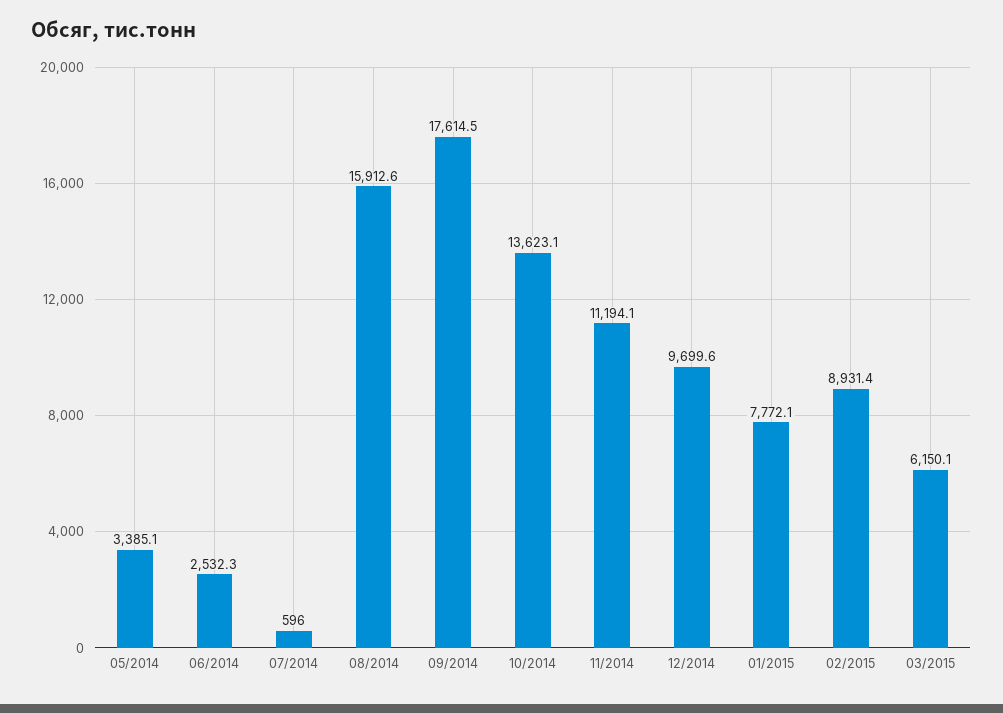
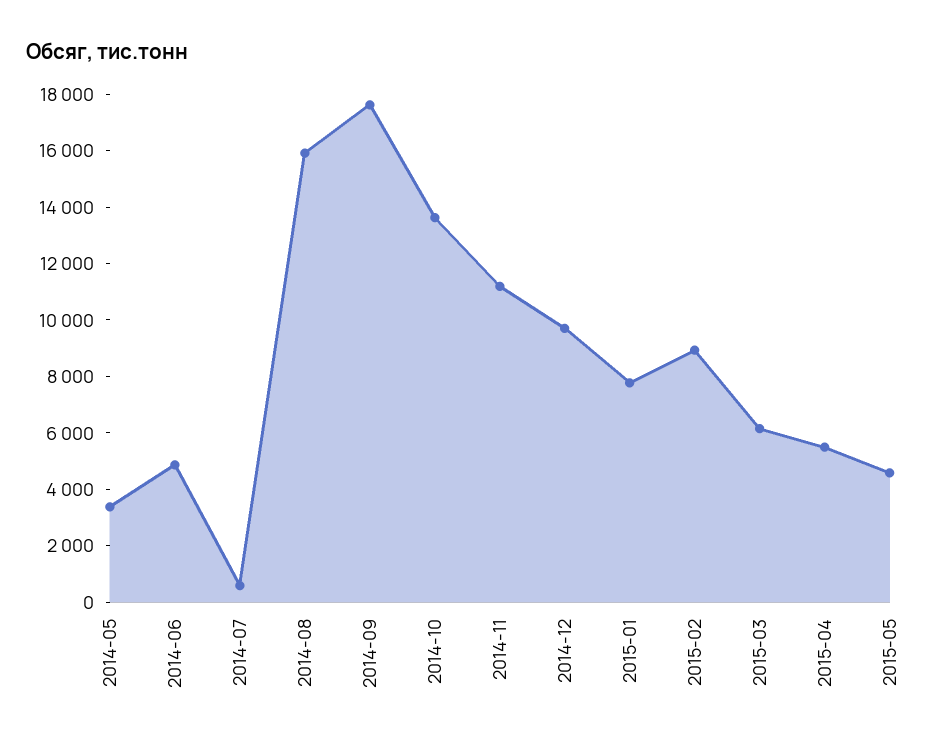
06/2014: 2532.3 -> 5000
2015-04: none -> 5500
2015-05: none -> 4500

